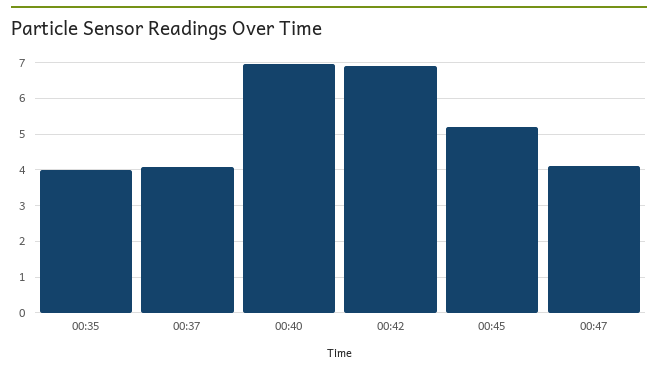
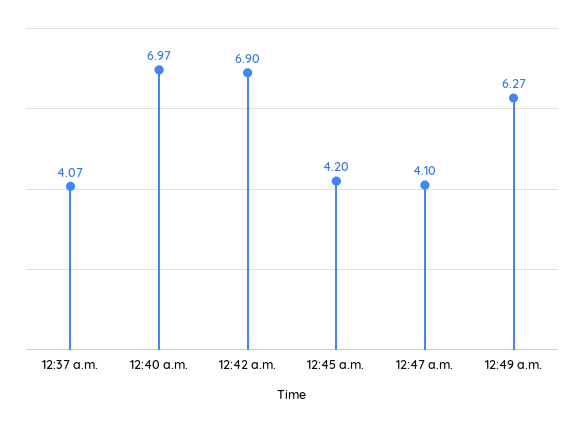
00:35: 4 -> none
00:45: 5.2 -> 4.2
12:49 a.m.: none -> 6.27

